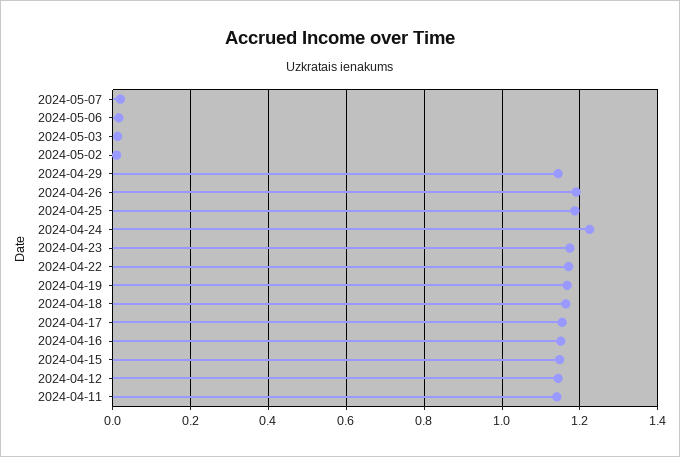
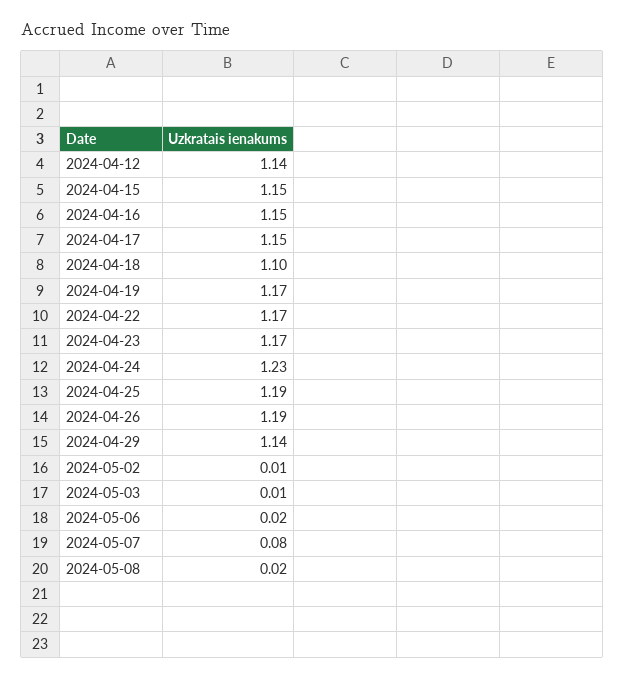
2024-05-07: 0.02 -> 0.08
2024-04-18: 1.16 -> 1.1
2024-04-11: 1.14 -> none
2024-05-08: none -> 0.02

